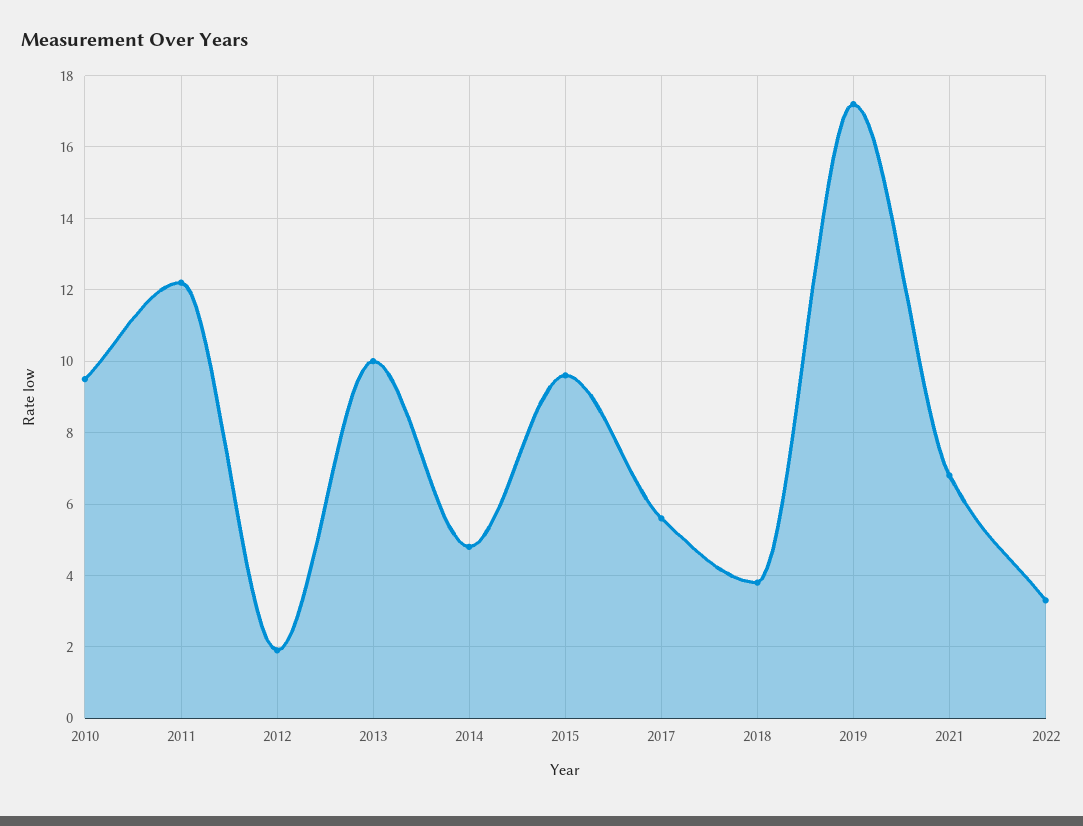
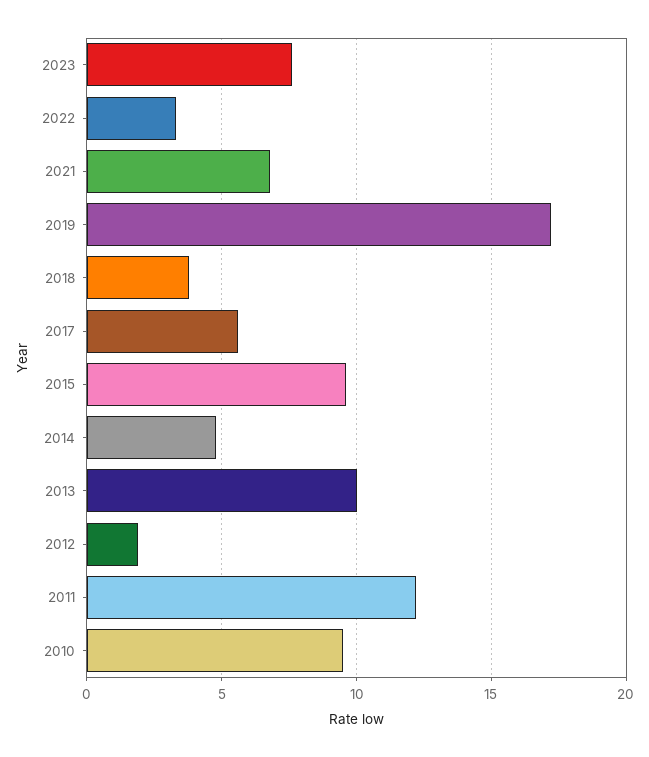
2023: none -> 7.5

